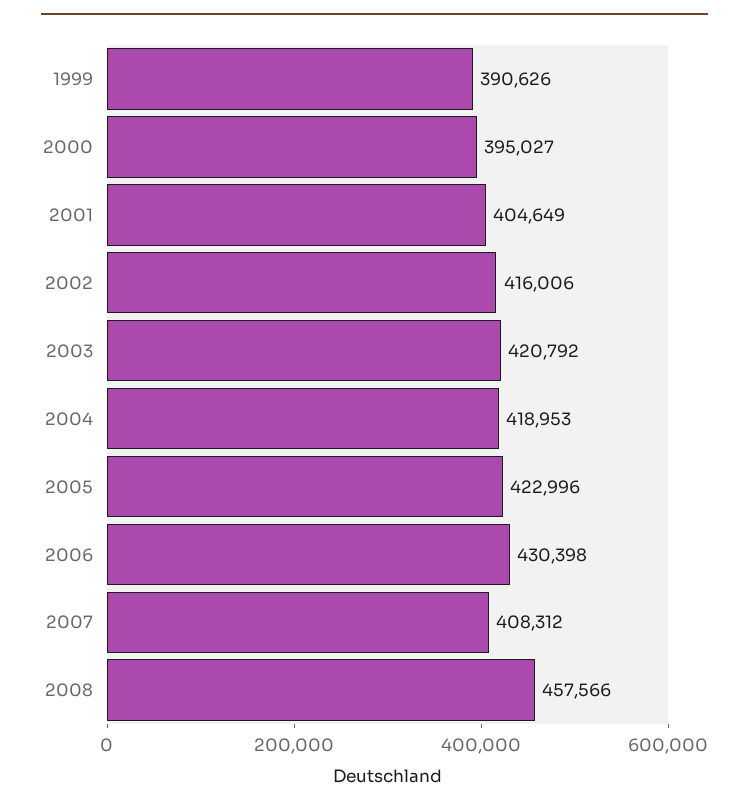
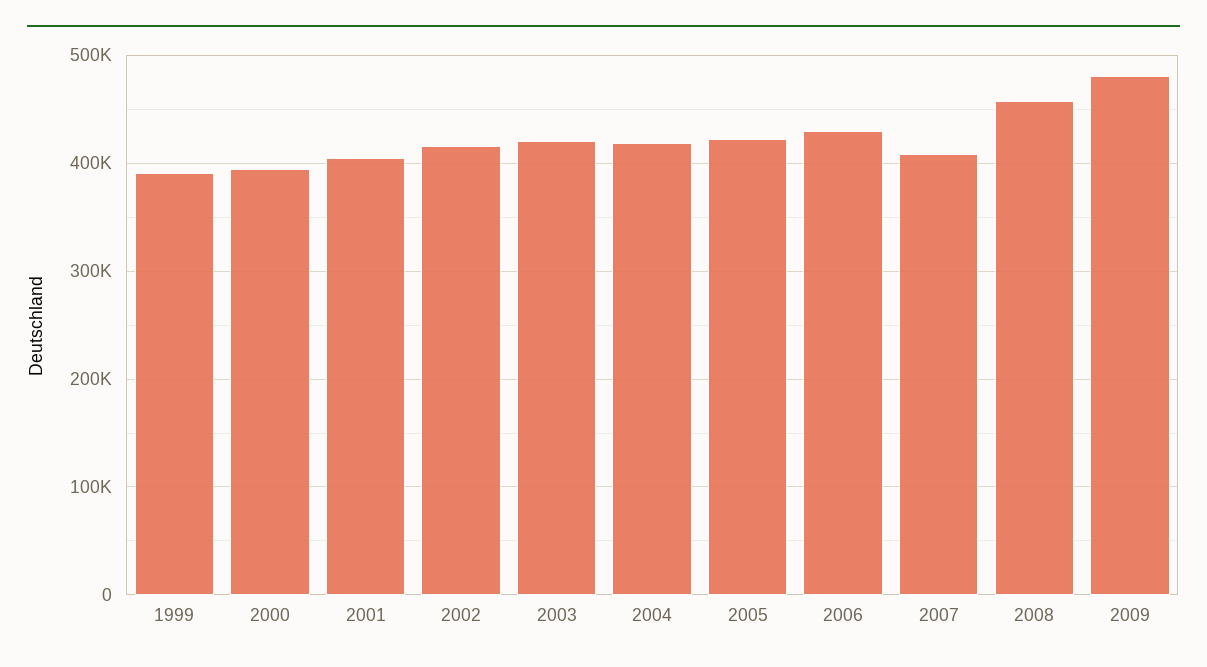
2009: none -> 480000

